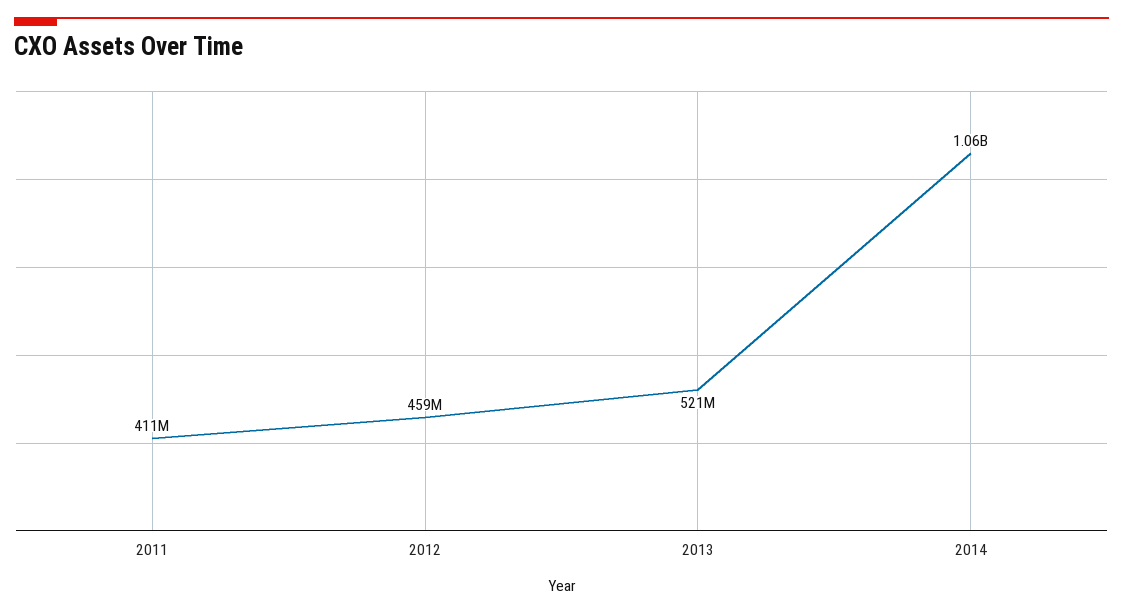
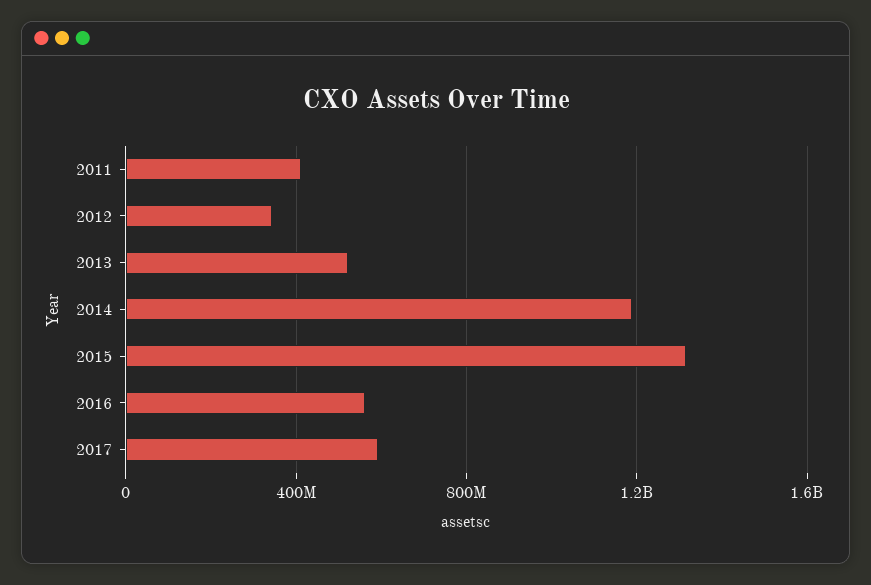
2012: 459000000 -> 350000000
2014: 1060000000 -> 1200000000
2015: none -> 1300000000
2016: none -> 550000000
2017: none -> 600000000

